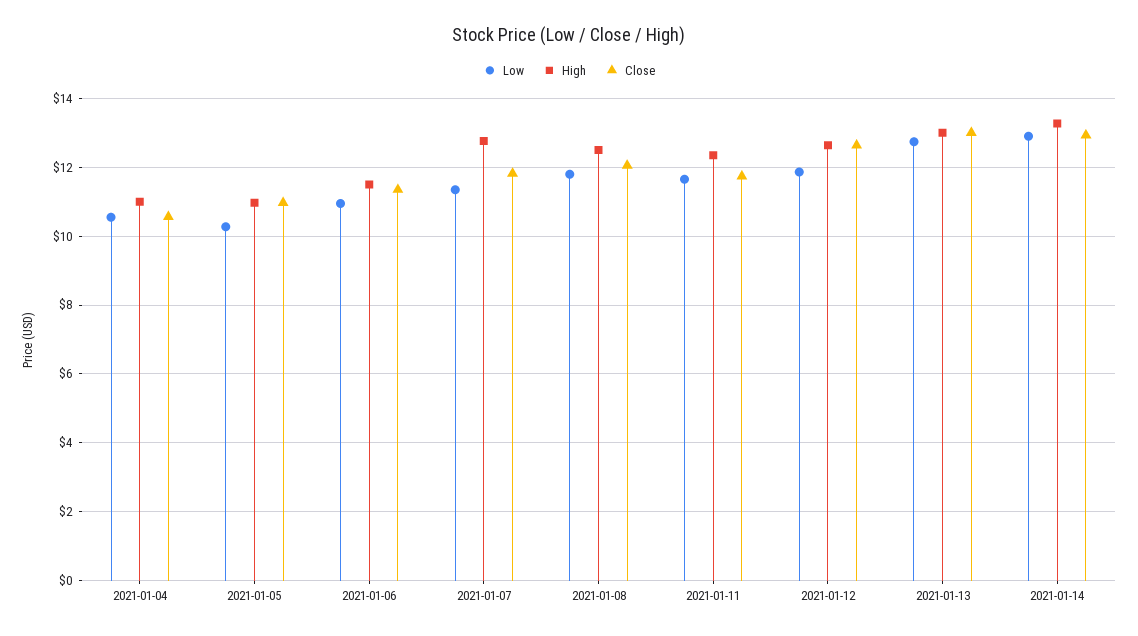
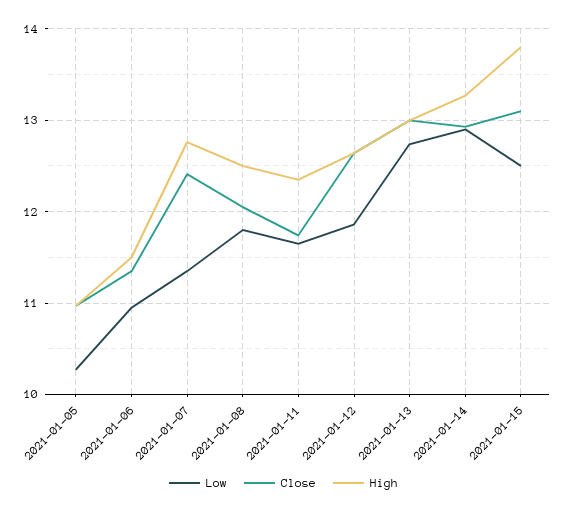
Low, 2021-01-04: 10.6 -> none
High, 2021-01-04: 11 -> none
Close, 2021-01-04: 10.6 -> none
Close, 2021-01-07: 11.8 -> 12.4
Low, 2021-01-15: none -> 12.5
Close, 2021-01-15: none -> 13.1
High, 2021-01-15: none -> 13.8

